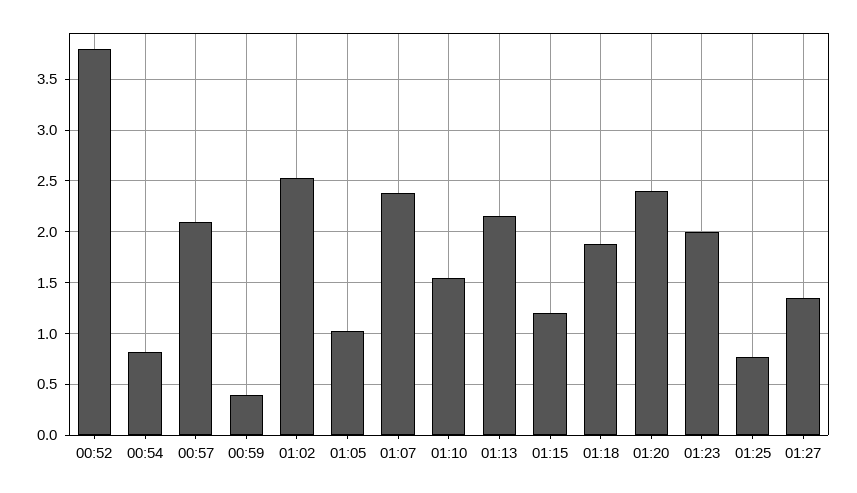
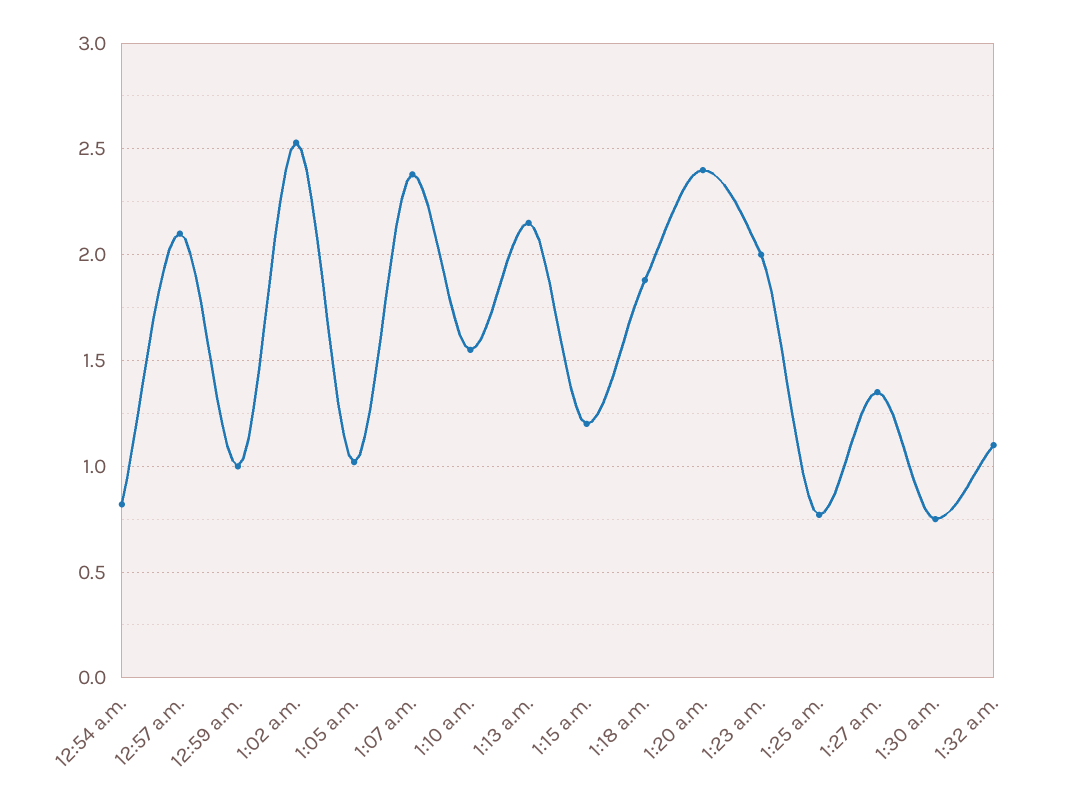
00:52: 3.8 -> none
00:59: 0.4 -> 1
1:30 a.m.: none -> 0.75
1:32 a.m.: none -> 1.1

